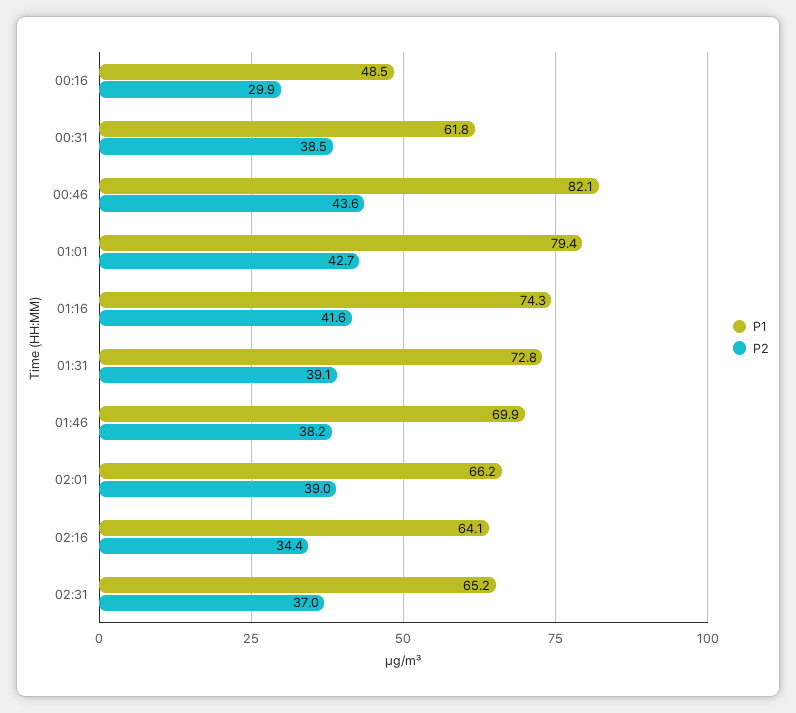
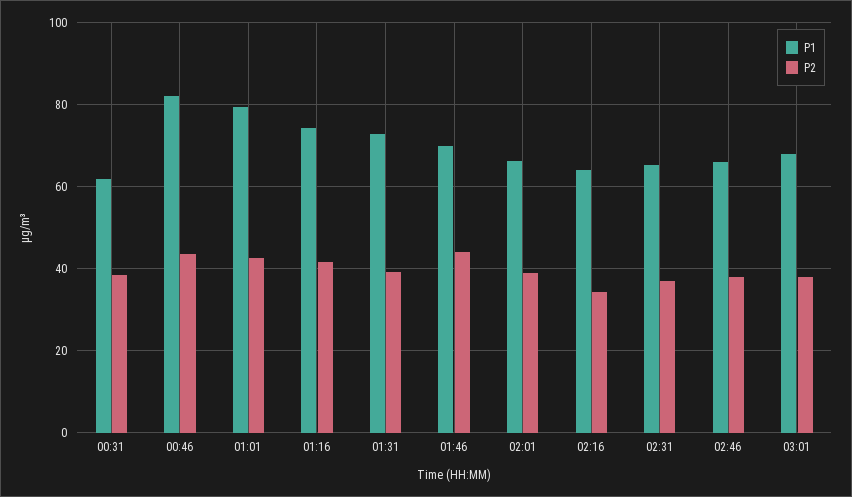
P1, 00:16: 48.5 -> none
P2, 00:16: 29.9 -> none
P2, 01:46: 38.2 -> 44
P1, 02:46: none -> 66
P2, 02:46: none -> 38
P1, 03:01: none -> 68
P2, 03:01: none -> 38

